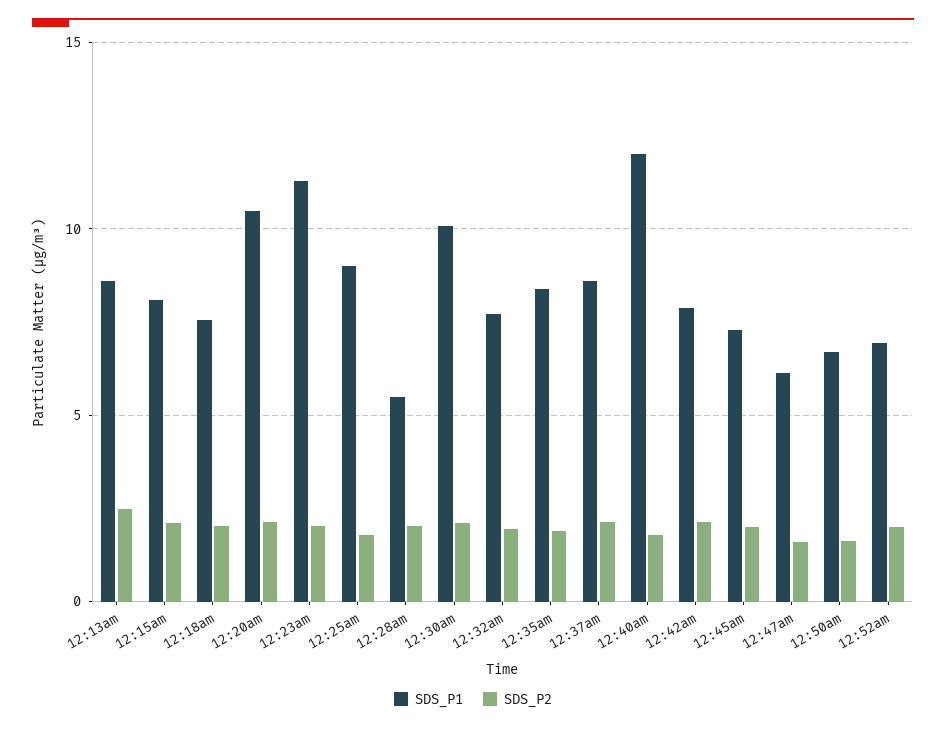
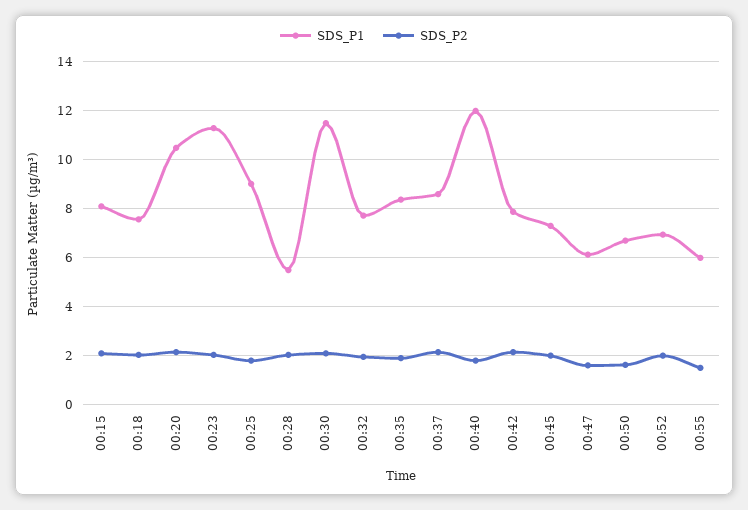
SDS_P1, 12:13am: 8.5 -> none
SDS_P2, 12:13am: 2.5 -> none
SDS_P1, 12:30am: 10 -> 11.5
SDS_P1, 00:55: none -> 6
SDS_P2, 00:55: none -> 1.5

